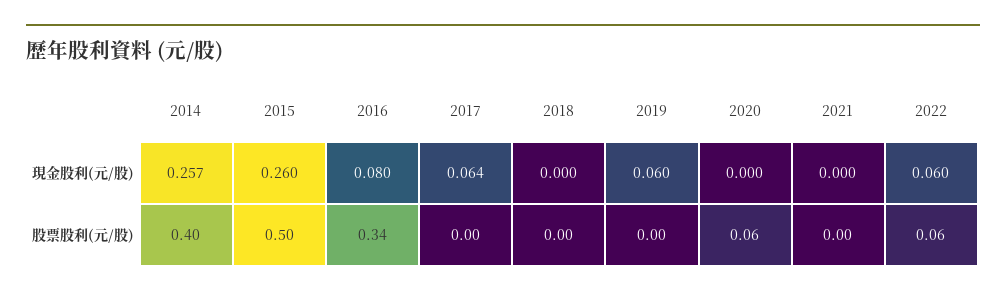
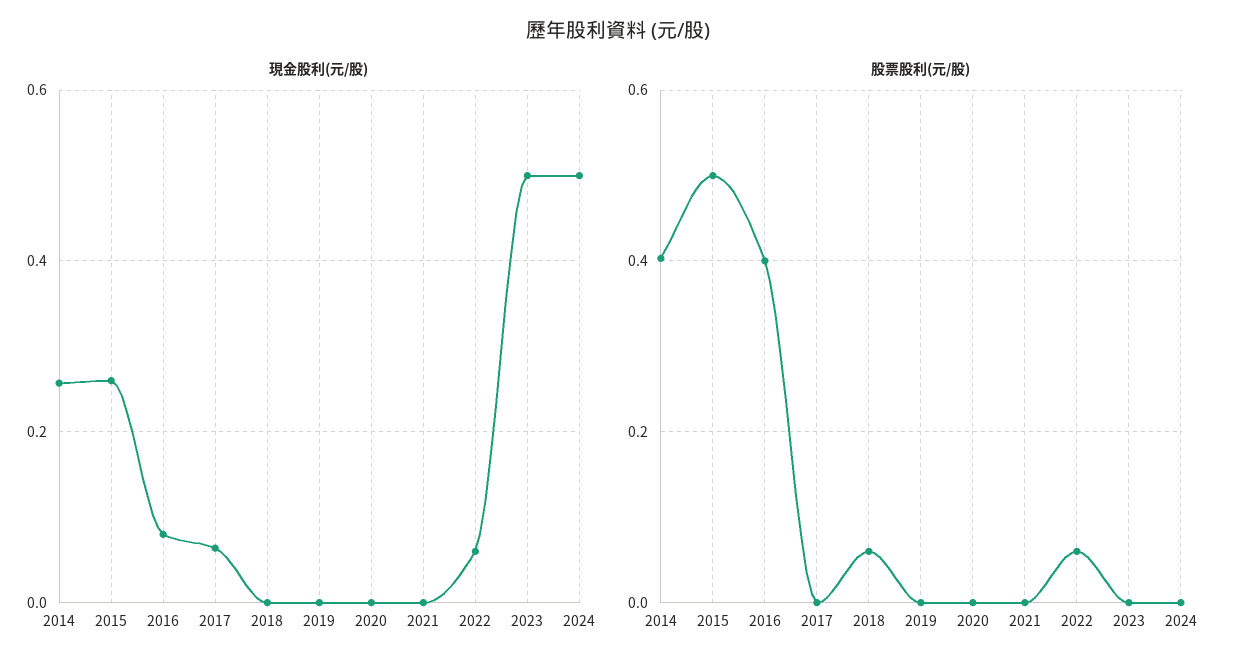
現金股利(元/股), 2019: 0.06 -> 0
股票股利(元/股), 2016: 0.34 -> 0.4
股票股利(元/股), 2018: 0 -> 0.06
股票股利(元/股), 2020: 0.06 -> 0
現金股利(元/股), 2023: none -> 0.5
現金股利(元/股), 2024: none -> 0.5
股票股利(元/股), 2023: none -> 0
股票股利(元/股), 2024: none -> 0

